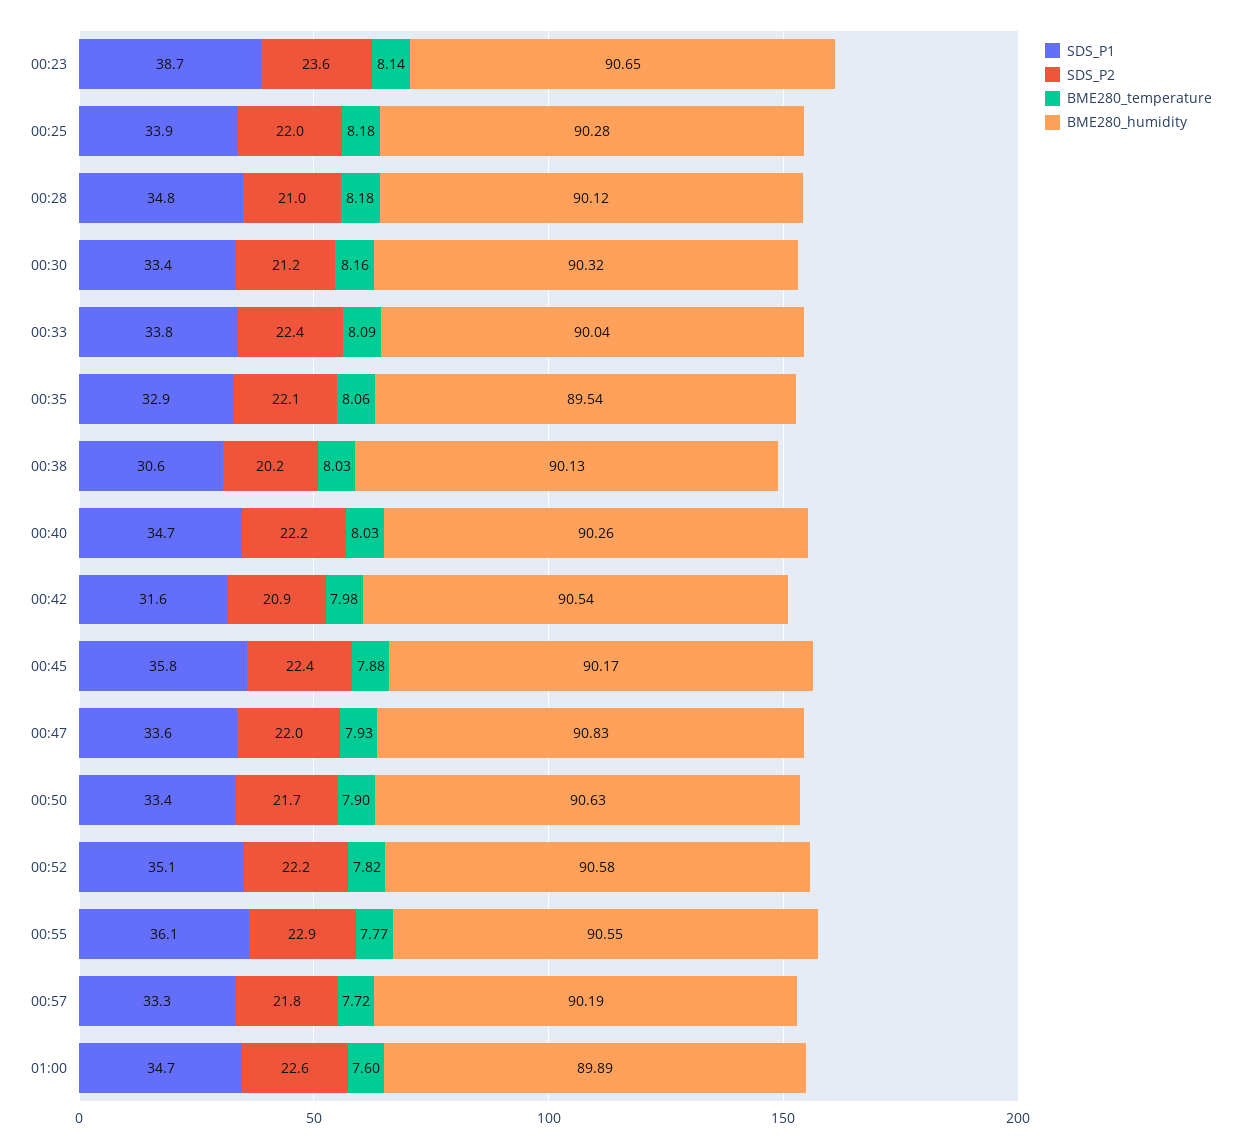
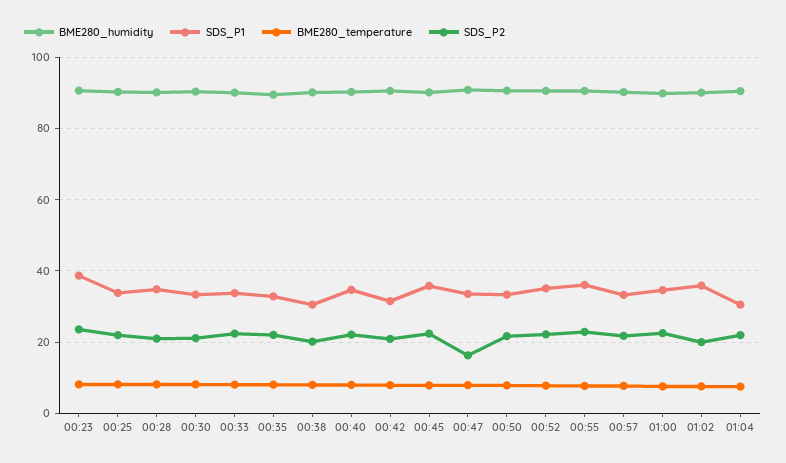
SDS_P2, 00:47: 22 -> 16
BME280_humidity, 01:02: none -> 90
SDS_P1, 01:02: none -> 36
BME280_temperature, 01:02: none -> 8
SDS_P2, 01:02: none -> 20
BME280_humidity, 01:04: none -> 90
SDS_P1, 01:04: none -> 30
BME280_temperature, 01:04: none -> 8
SDS_P2, 01:04: none -> 22

